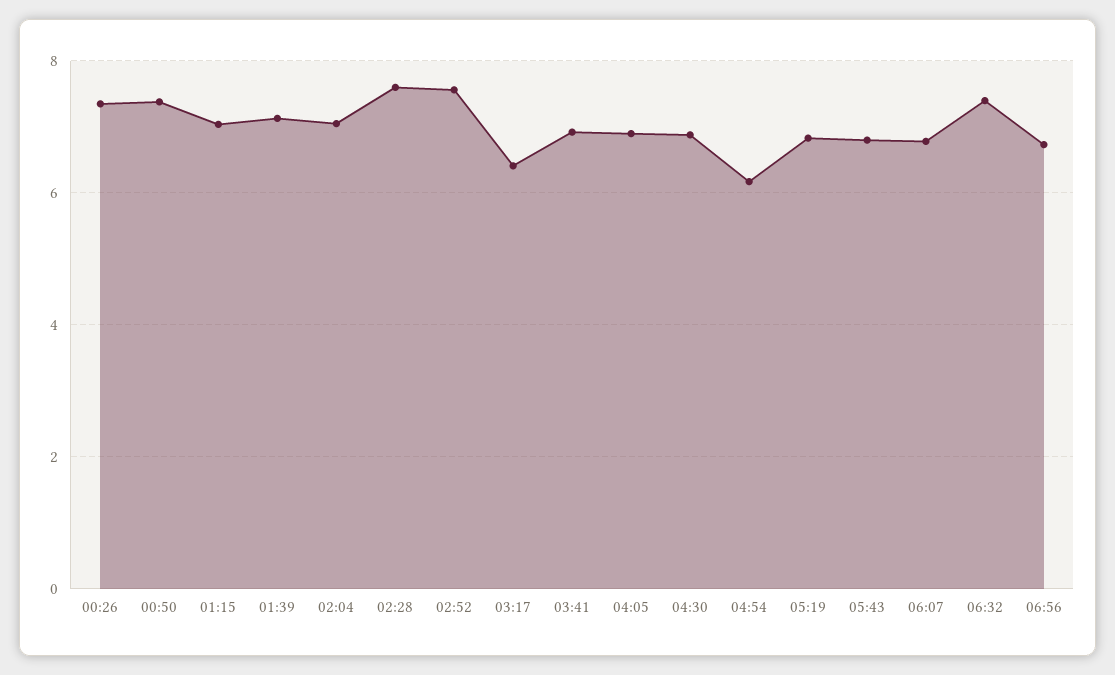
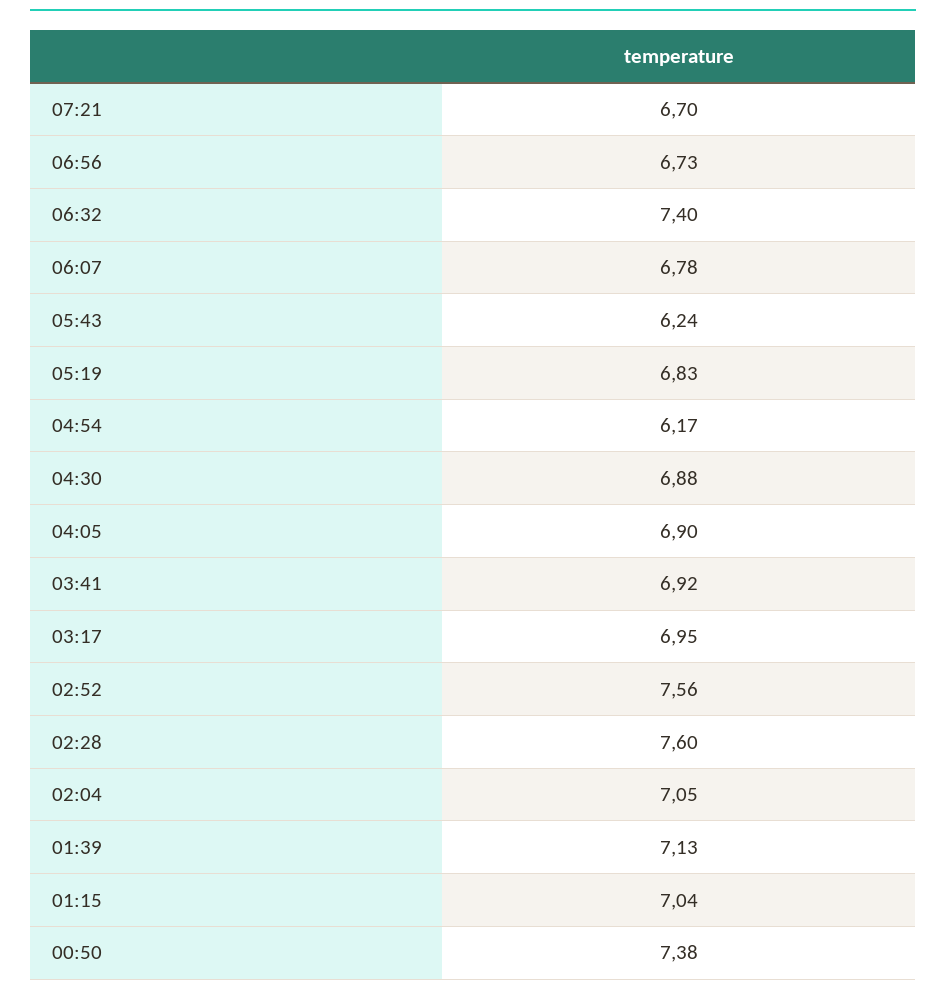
00:26: 7.4 -> none
03:17: 6.4 -> 6.95
05:43: 6.8 -> 6.24
07:21: none -> 6.7

